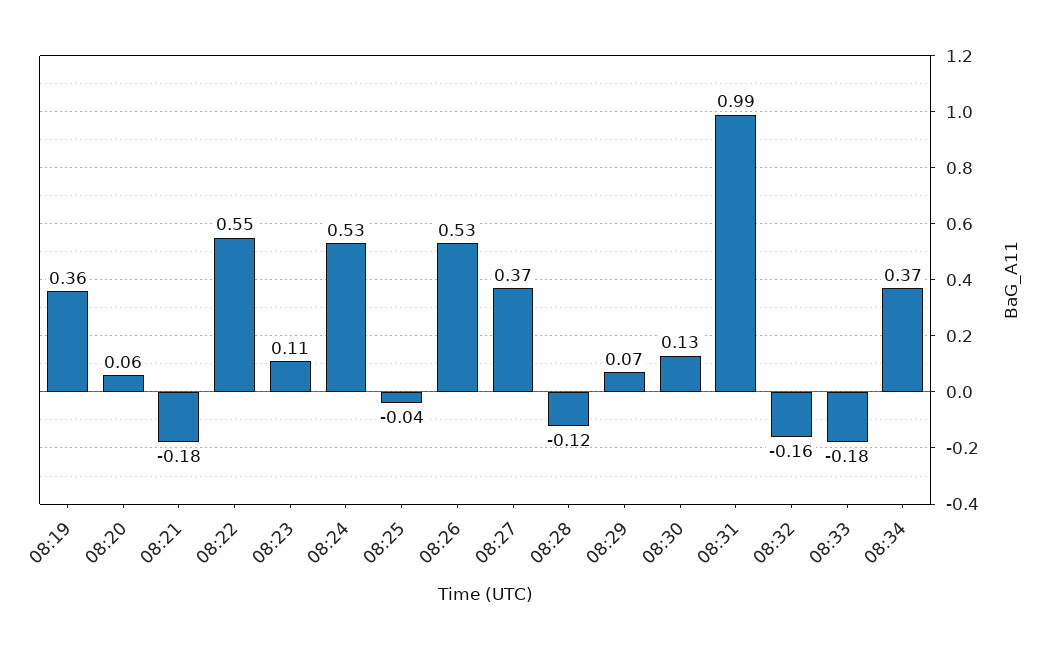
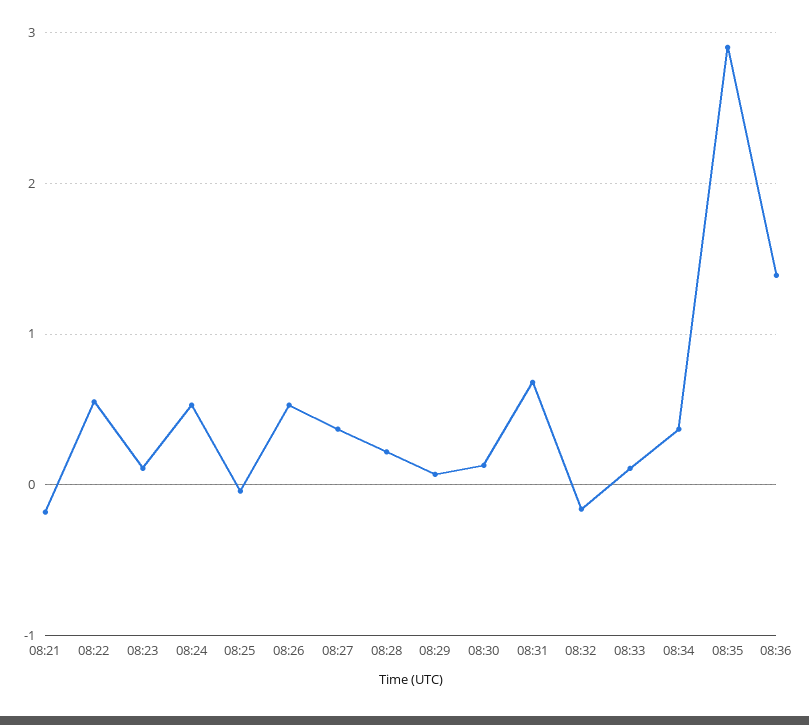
08:19: 0.36 -> none
08:20: 0.06 -> none
08:28: -0.12 -> 0.2
08:31: 0.99 -> 0.7
08:33: -0.18 -> 0.1
08:35: none -> 2.9
08:36: none -> 1.4

